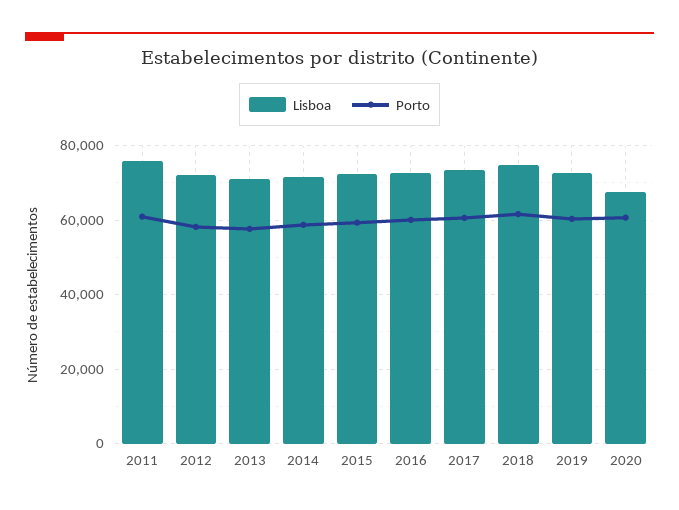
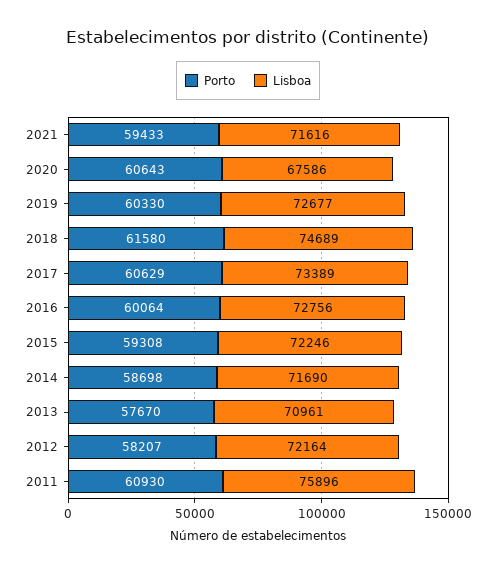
Porto, 2021: none -> 59433
Lisboa, 2021: none -> 71616

